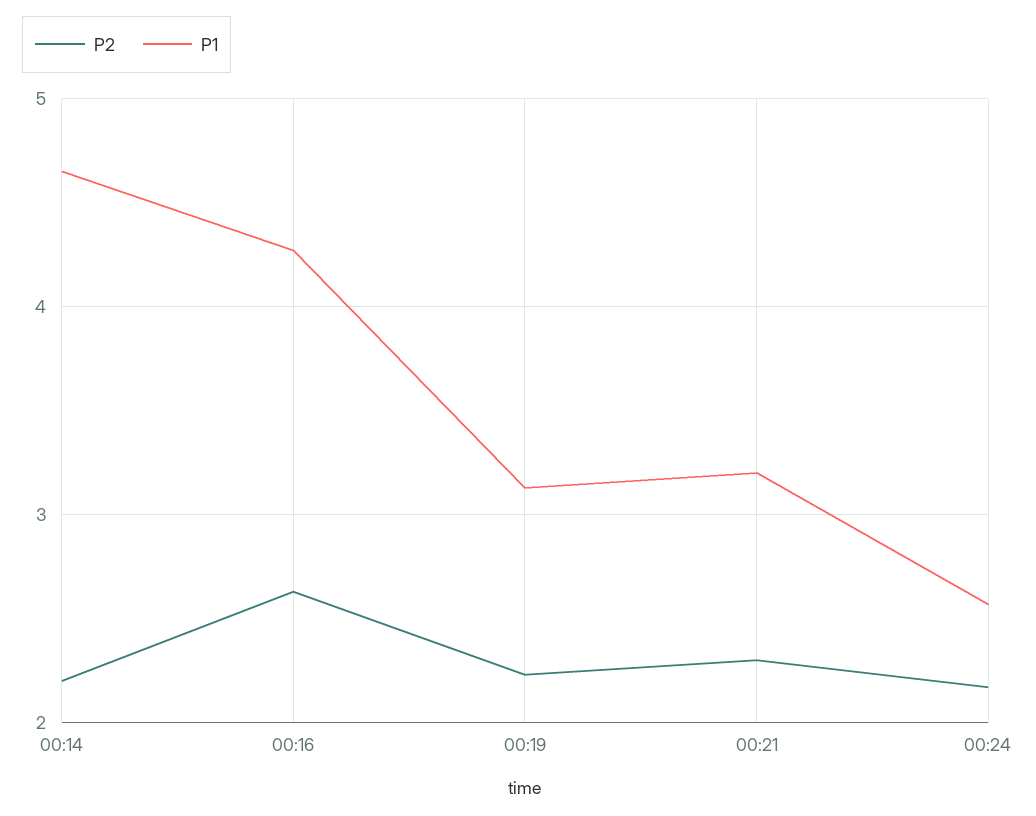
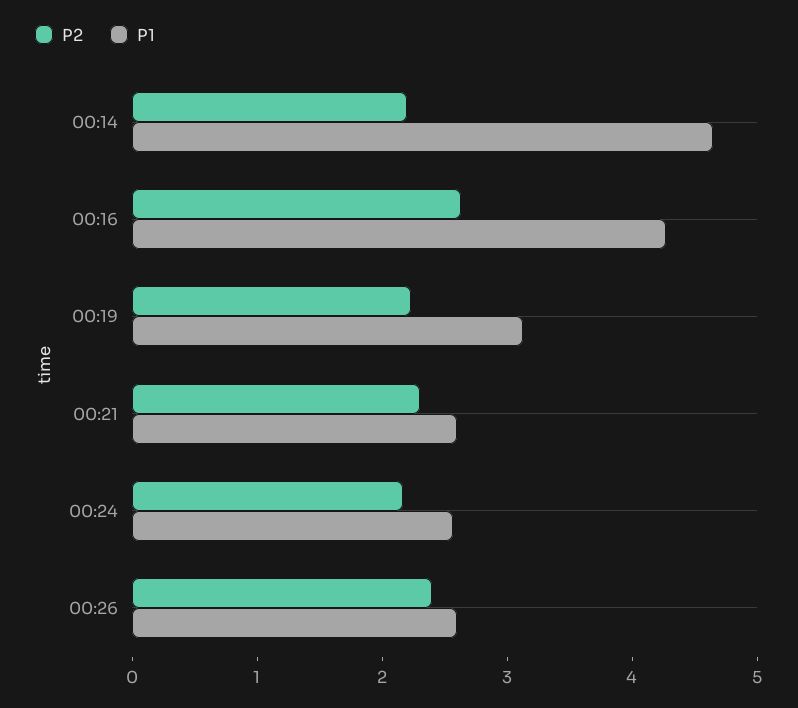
P1, 00:21: 3.2 -> 2.6
P2, 00:26: none -> 2.4
P1, 00:26: none -> 2.6

